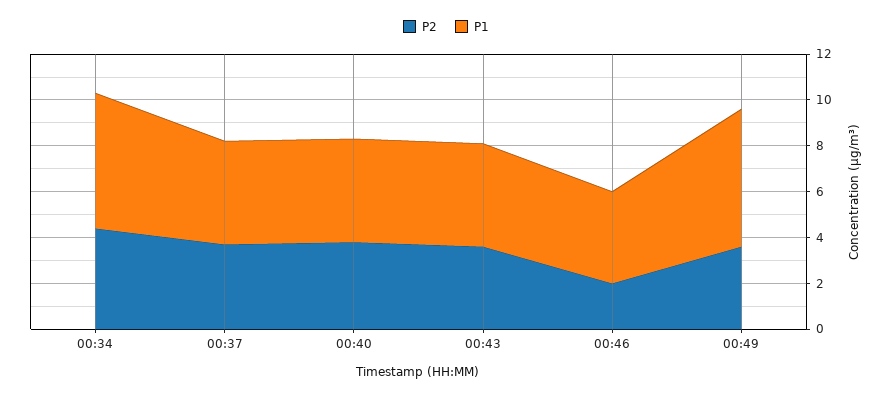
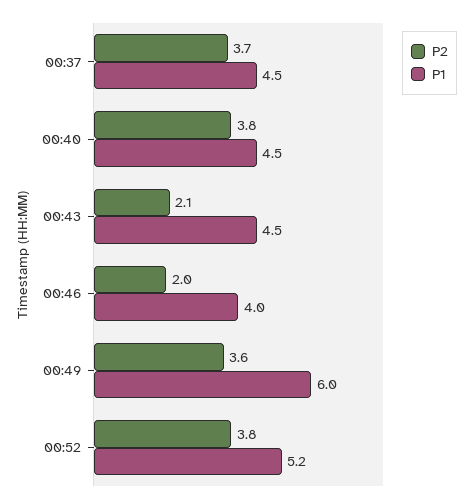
P2, 00:34: 4.5 -> none
P1, 00:34: 6 -> none
P2, 00:43: 3.5 -> 2.1
P2, 00:52: none -> 3.8
P1, 00:52: none -> 5.2

